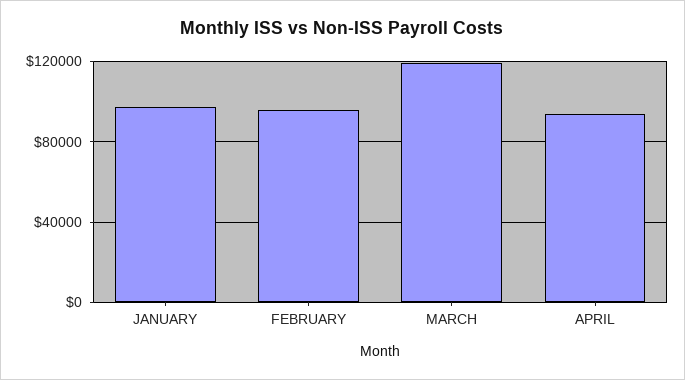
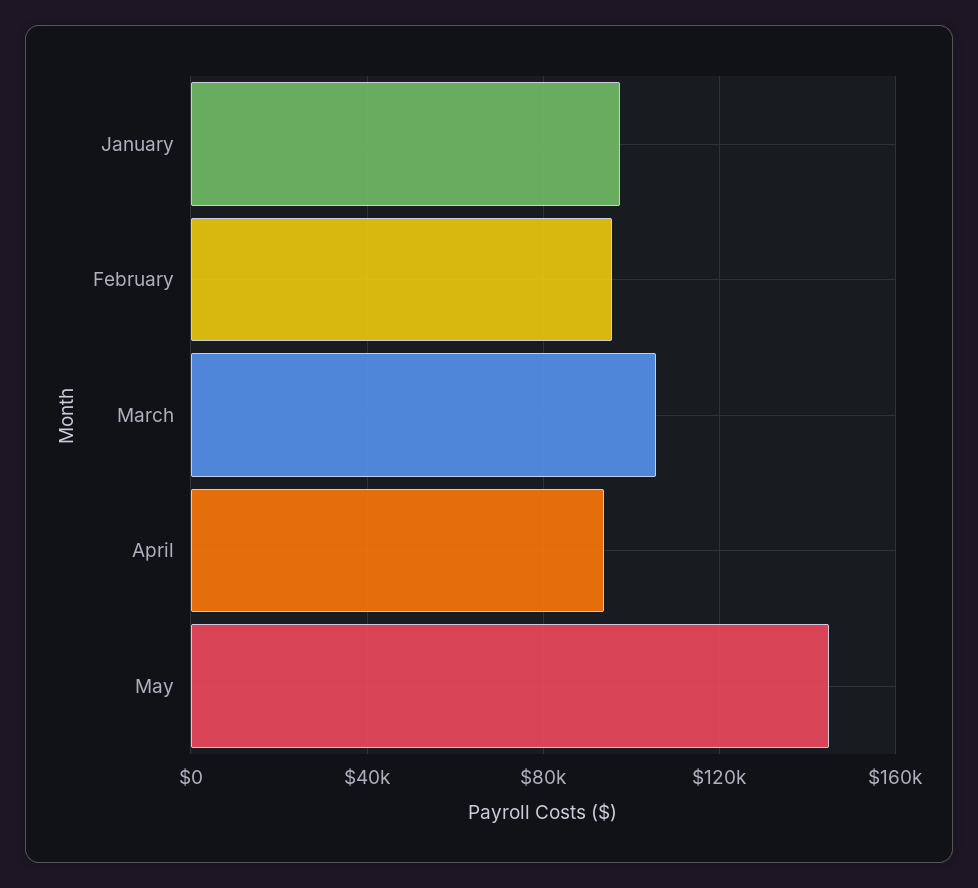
MARCH: 120000 -> 105000
May: none -> 145000

